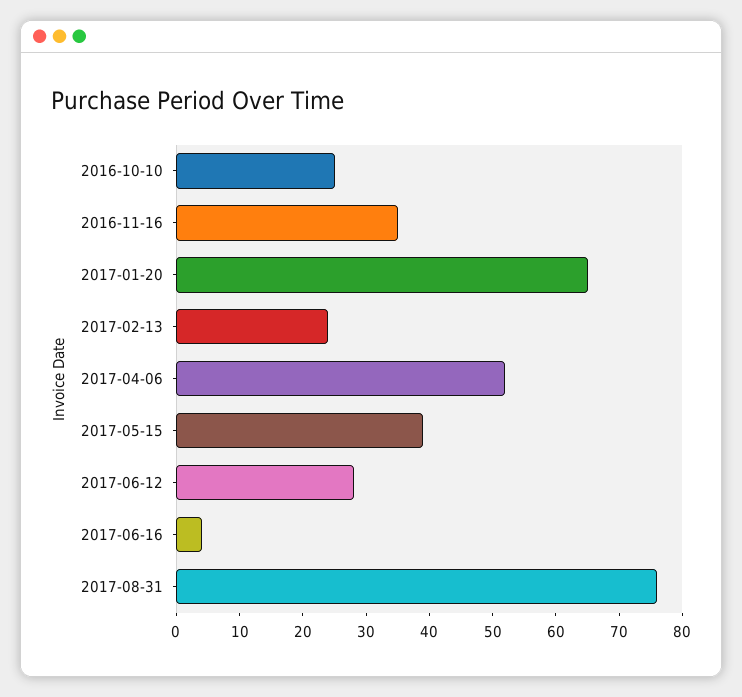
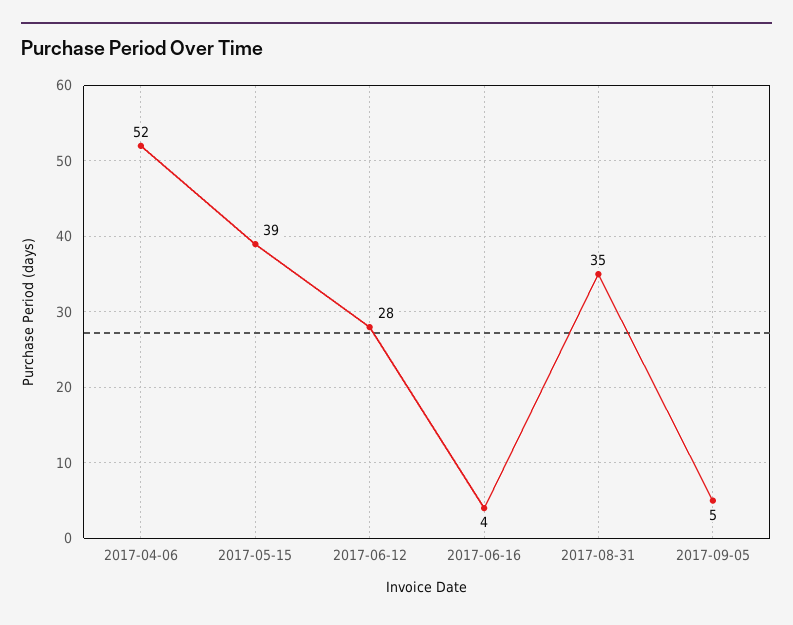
2016-10-10: 25 -> none
2016-11-16: 35 -> none
2017-01-20: 65 -> none
2017-02-13: 25 -> none
2017-08-31: 75 -> 35
2017-09-05: none -> 5

